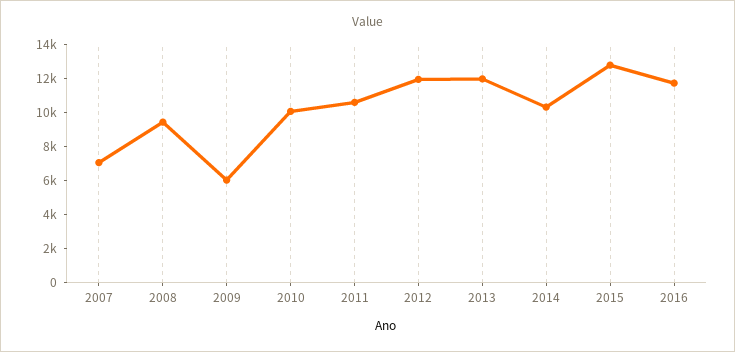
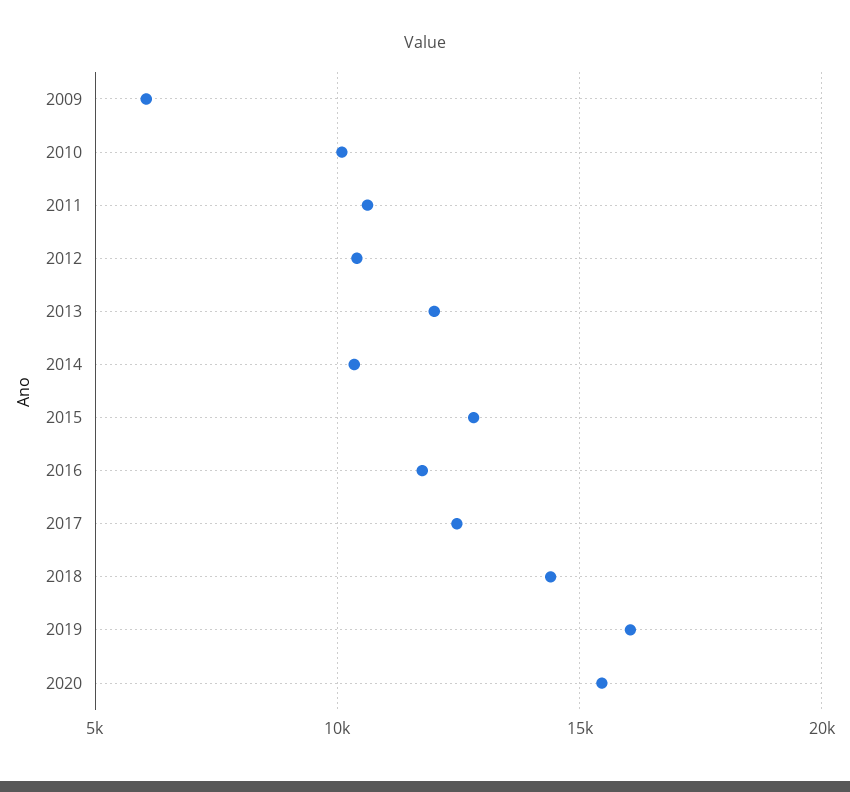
2007: 7000 -> none
2008: 9500 -> none
2012: 12000 -> 10500
2017: none -> 12500
2018: none -> 14500
2019: none -> 16000
2020: none -> 15500

